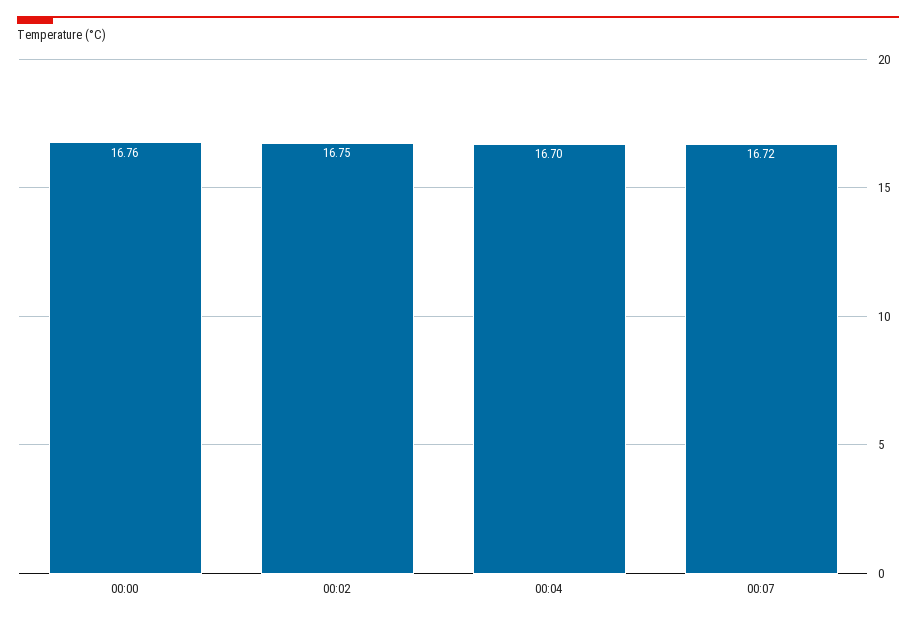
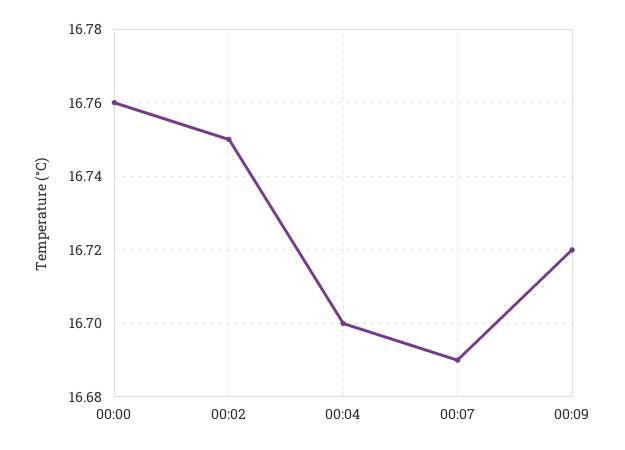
00:07: 16.72 -> 16.69
00:09: none -> 16.72

